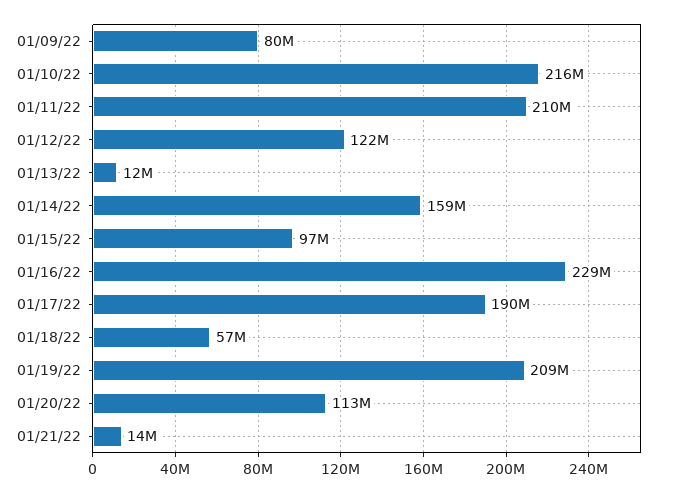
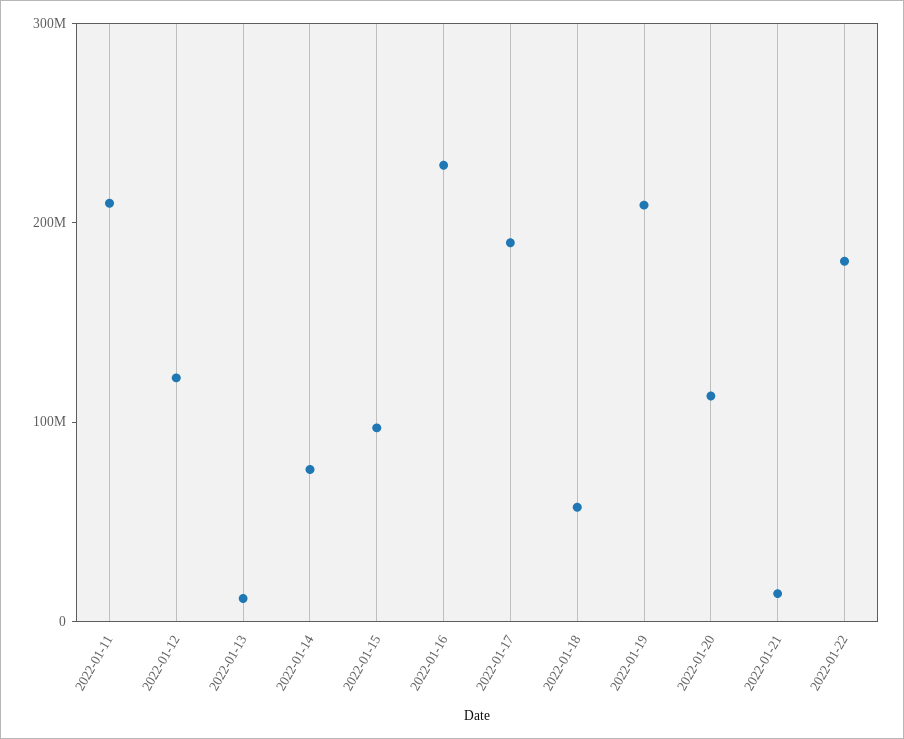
01/09/22: 80000000 -> none
01/10/22: 216000000 -> none
01/14/22: 159000000 -> 80000000
2022-01-22: none -> 180000000

